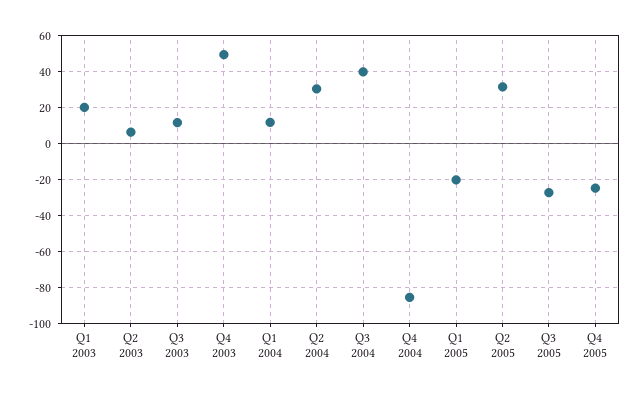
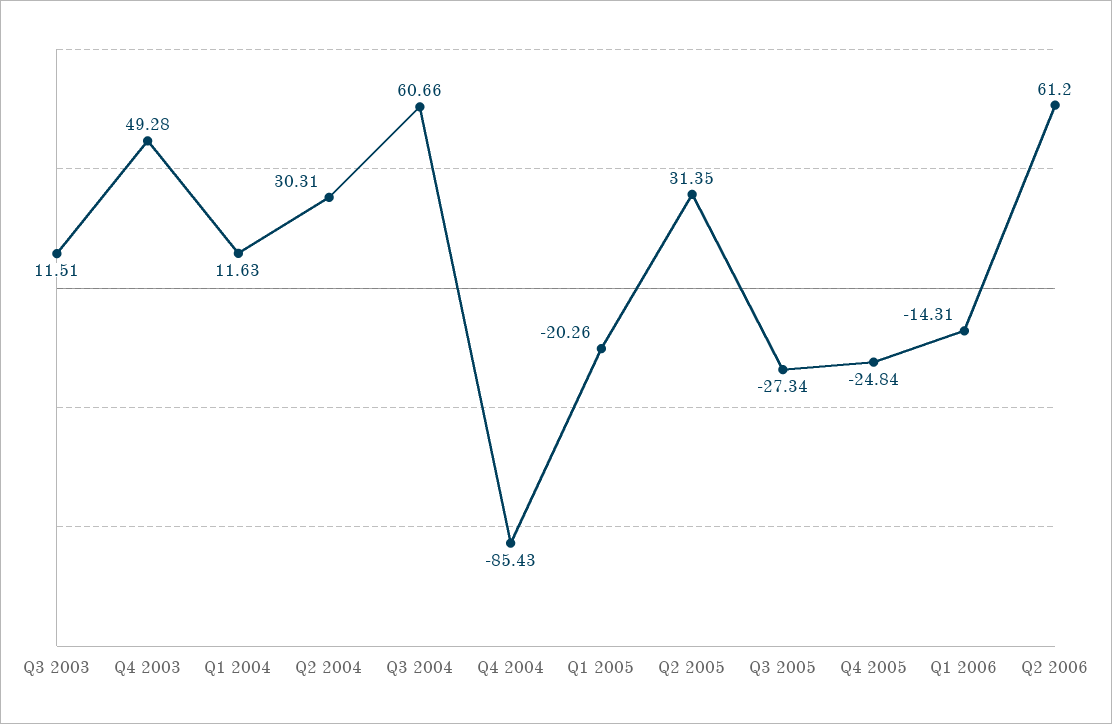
Q1 2003: 20 -> none
Q2 2003: 5 -> none
Q3 2004: 40 -> 60.66
Q1 2006: none -> -14.31
Q2 2006: none -> 61.2

